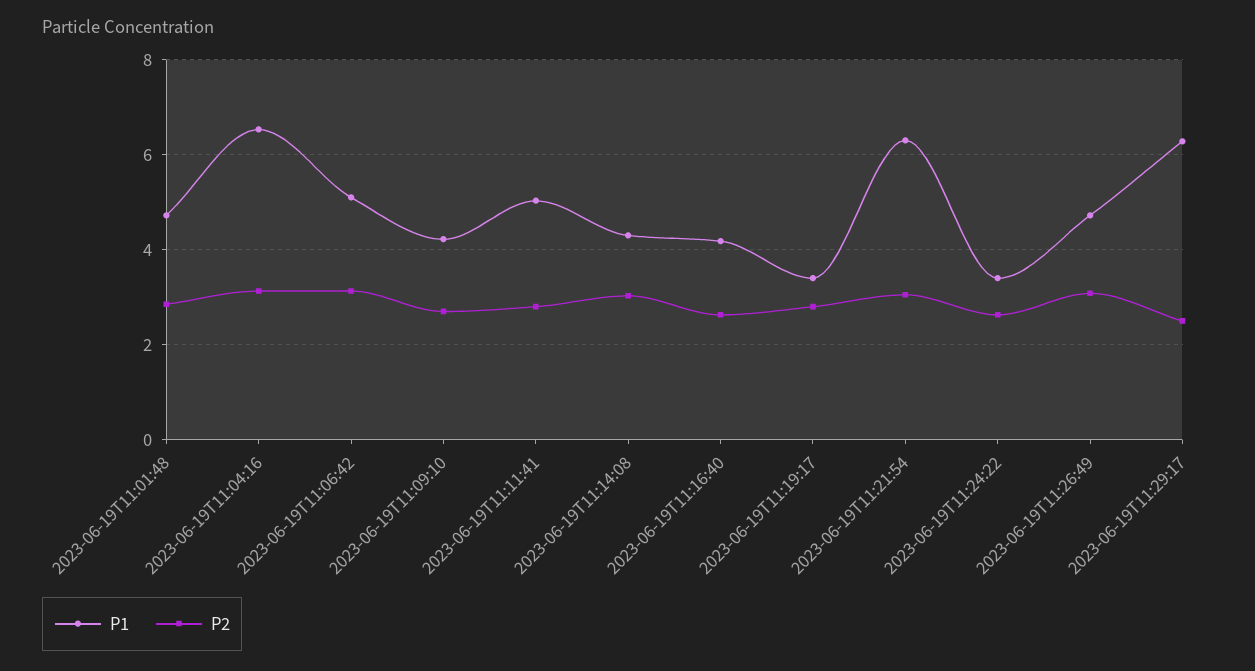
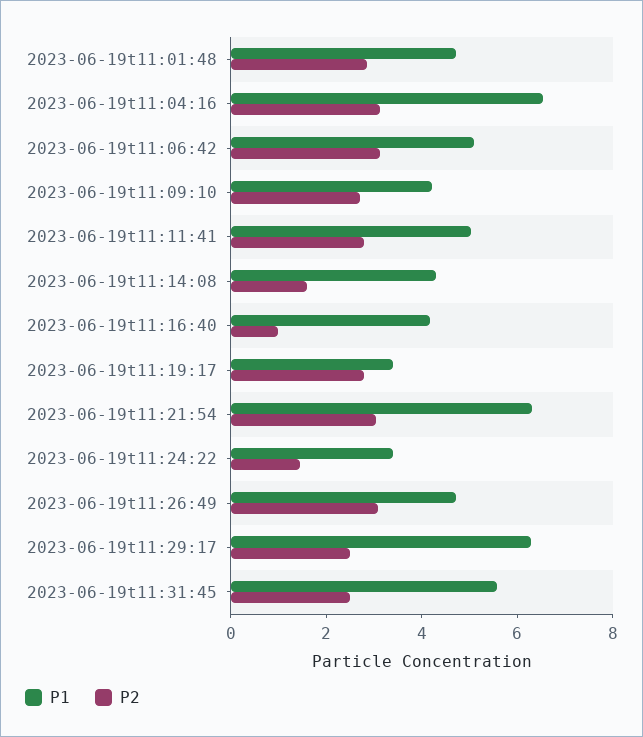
P2, 2023-06-19T11:14:08: 3 -> 1.5
P2, 2023-06-19T11:16:40: 2.6 -> 1
P2, 2023-06-19T11:24:22: 2.6 -> 1.5
P1, 2023-06-19t11:31:45: none -> 5.5
P2, 2023-06-19t11:31:45: none -> 2.5

